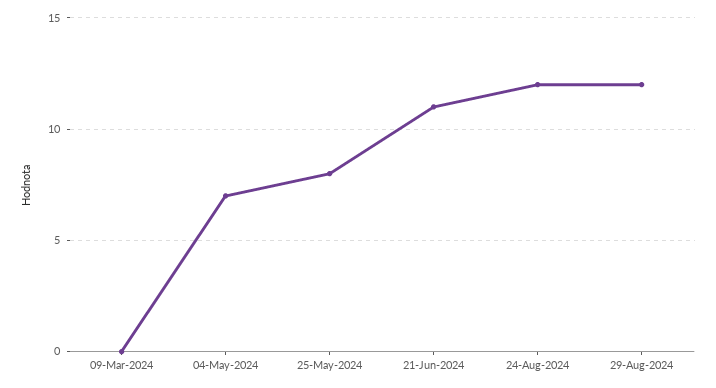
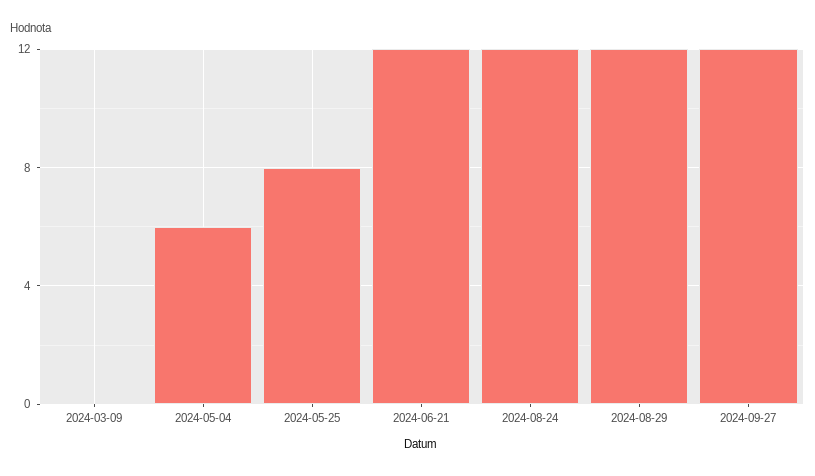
04-May-2024: 7 -> 6
21-Jun-2024: 11 -> 12
2024-09-27: none -> 12

